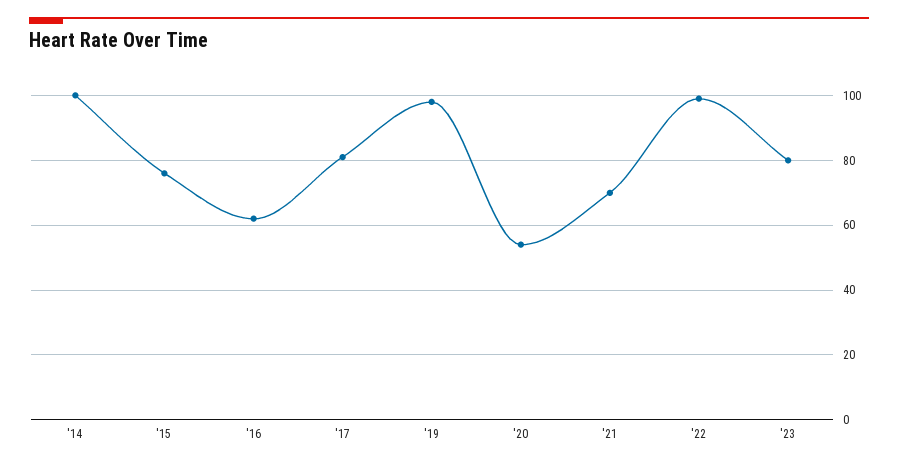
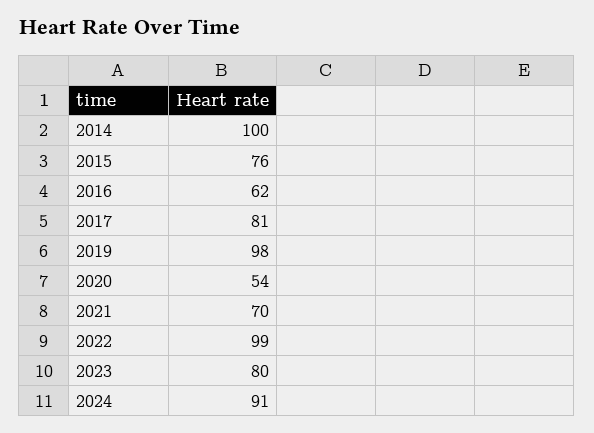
2024: none -> 91

